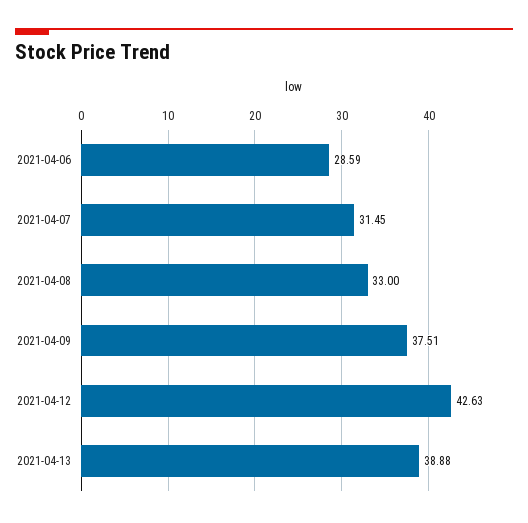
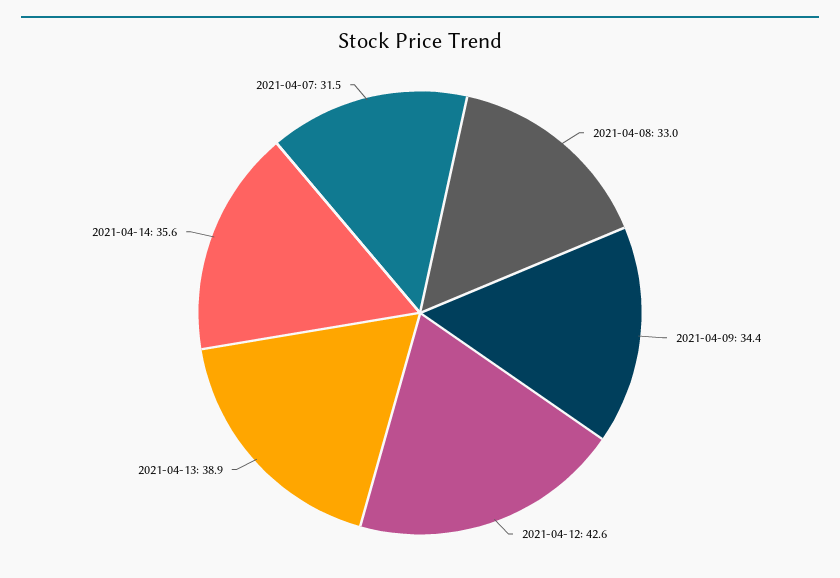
2021-04-06: 28.59 -> none
2021-04-09: 37.51 -> 34.4
2021-04-14: none -> 35.6

